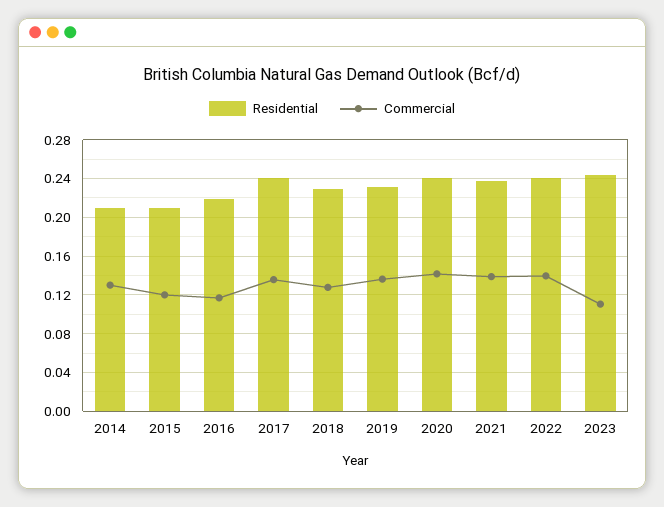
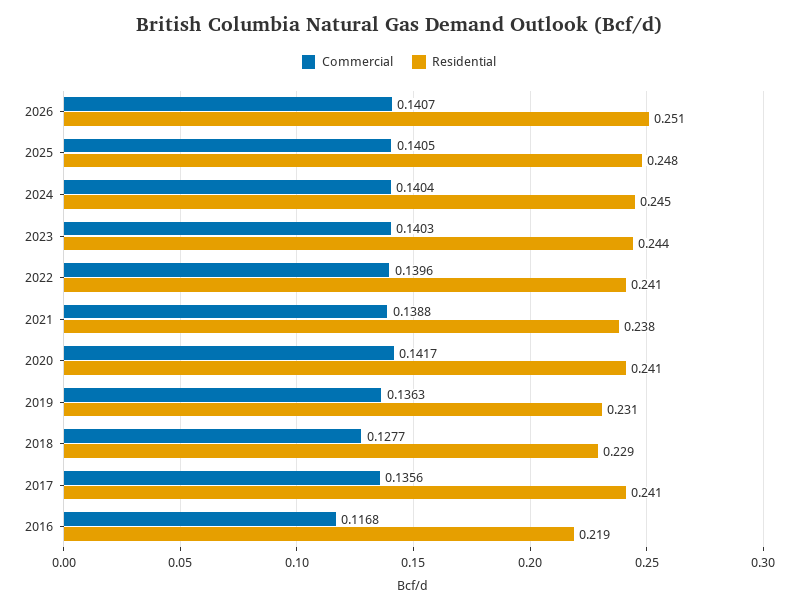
Residential, 2014: 0.21 -> none
Commercial, 2014: 0.13 -> none
Residential, 2015: 0.21 -> none
Commercial, 2015: 0.12 -> none
Commercial, 2023: 0.11 -> 0.1403
Commercial, 2026: none -> 0.1407
Residential, 2026: none -> 0.251
Commercial, 2025: none -> 0.1405
Residential, 2025: none -> 0.248
Commercial, 2024: none -> 0.1404
Residential, 2024: none -> 0.245

